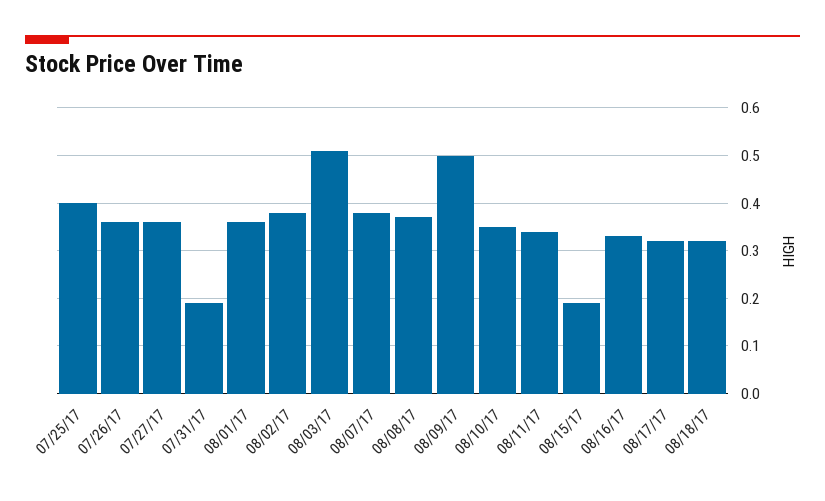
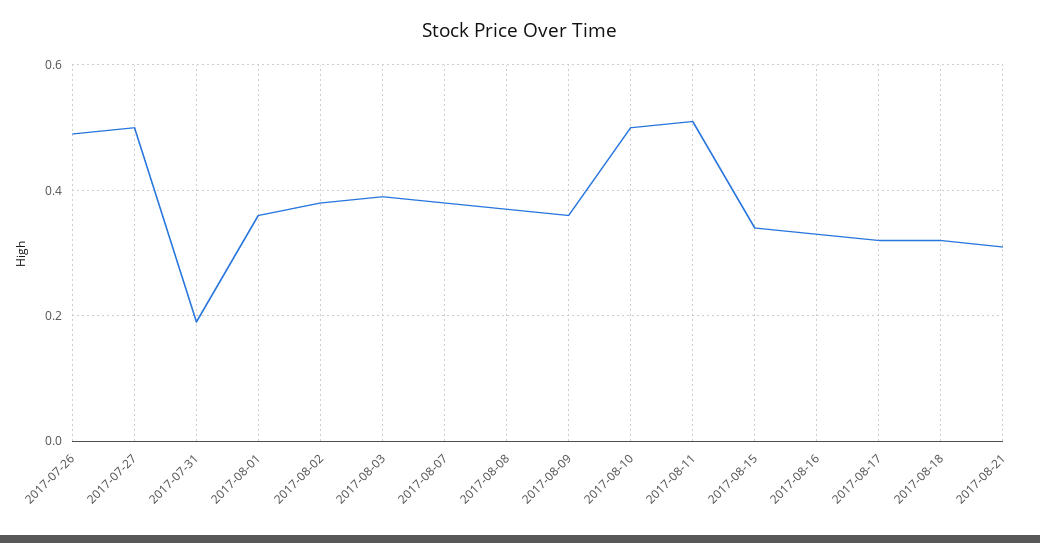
07/25/17: 0.4 -> none
07/26/17: 0.35 -> 0.5
07/27/17: 0.35 -> 0.5
08/03/17: 0.5 -> 0.4
08/09/17: 0.5 -> 0.35
08/10/17: 0.35 -> 0.5
08/11/17: 0.35 -> 0.5
08/15/17: 0.2 -> 0.35
2017-08-21: none -> 0.3

